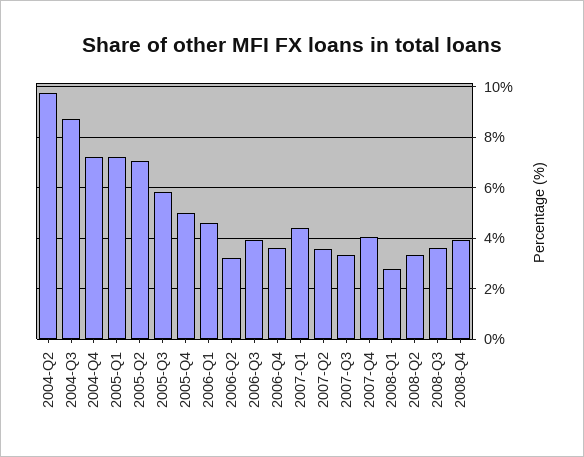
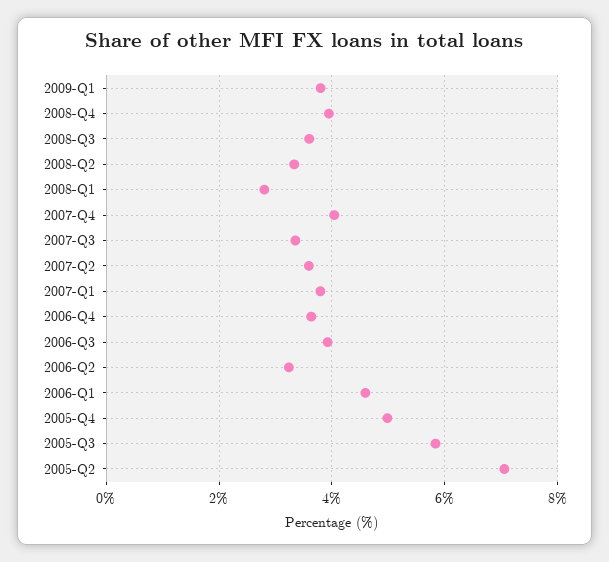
2004-Q2: 9.75 -> none
2004-Q3: 8.75 -> none
2004-Q4: 7.25 -> none
2005-Q1: 7.25 -> none
2007-Q1: 4.5 -> 3.8
2009-Q1: none -> 3.8

